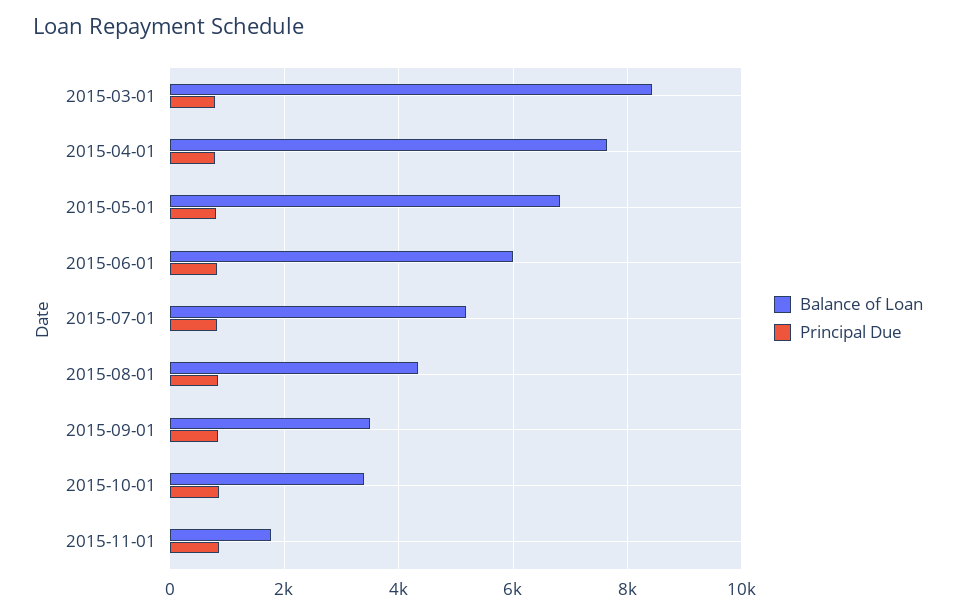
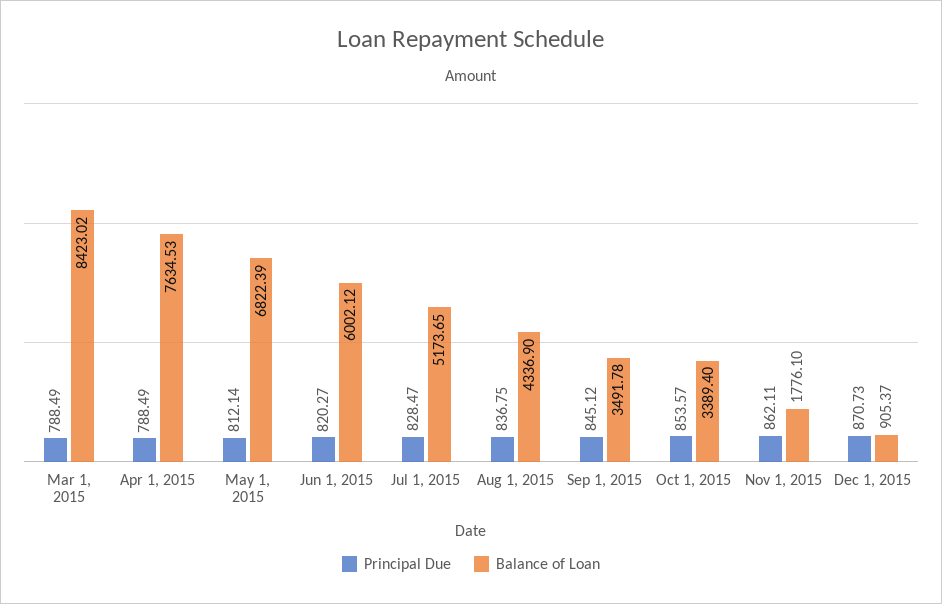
Principal Due, Dec 1, 2015: none -> 870.73
Balance of Loan, Dec 1, 2015: none -> 905.37

